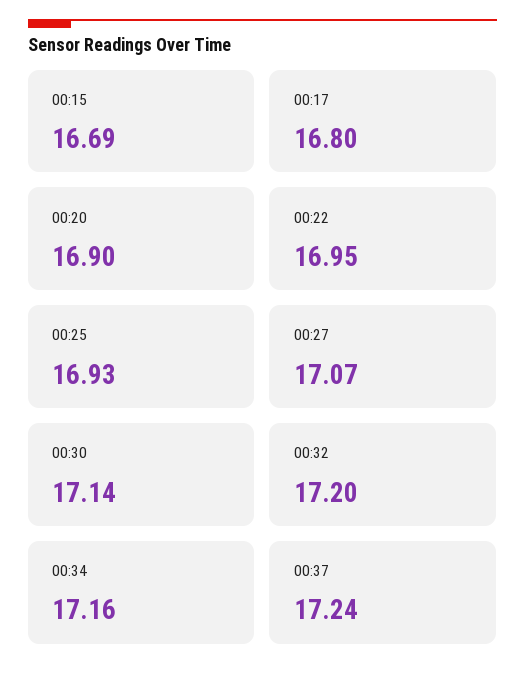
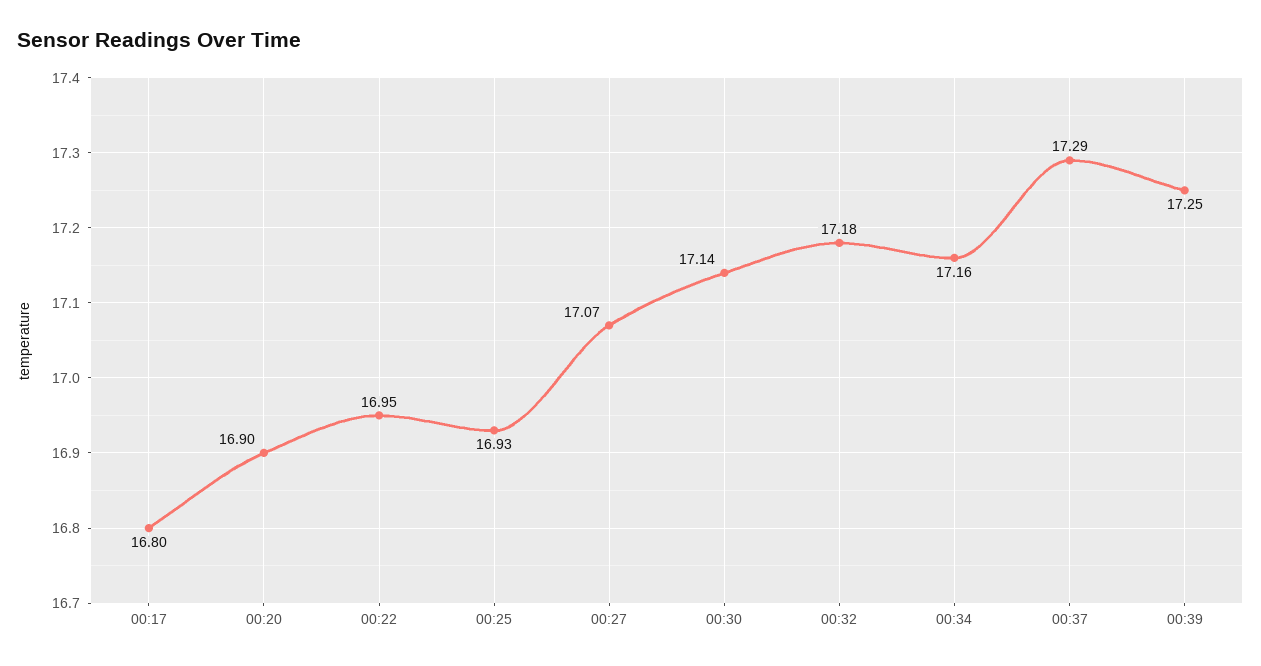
00:15: 16.69 -> none
00:32: 17.2 -> 17.18
00:37: 17.24 -> 17.29
00:39: none -> 17.25

